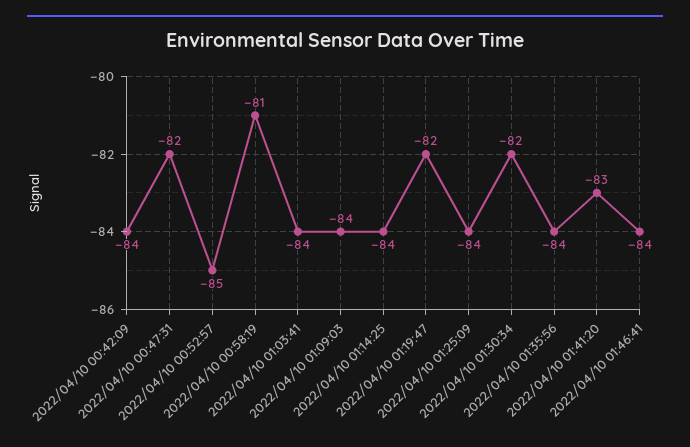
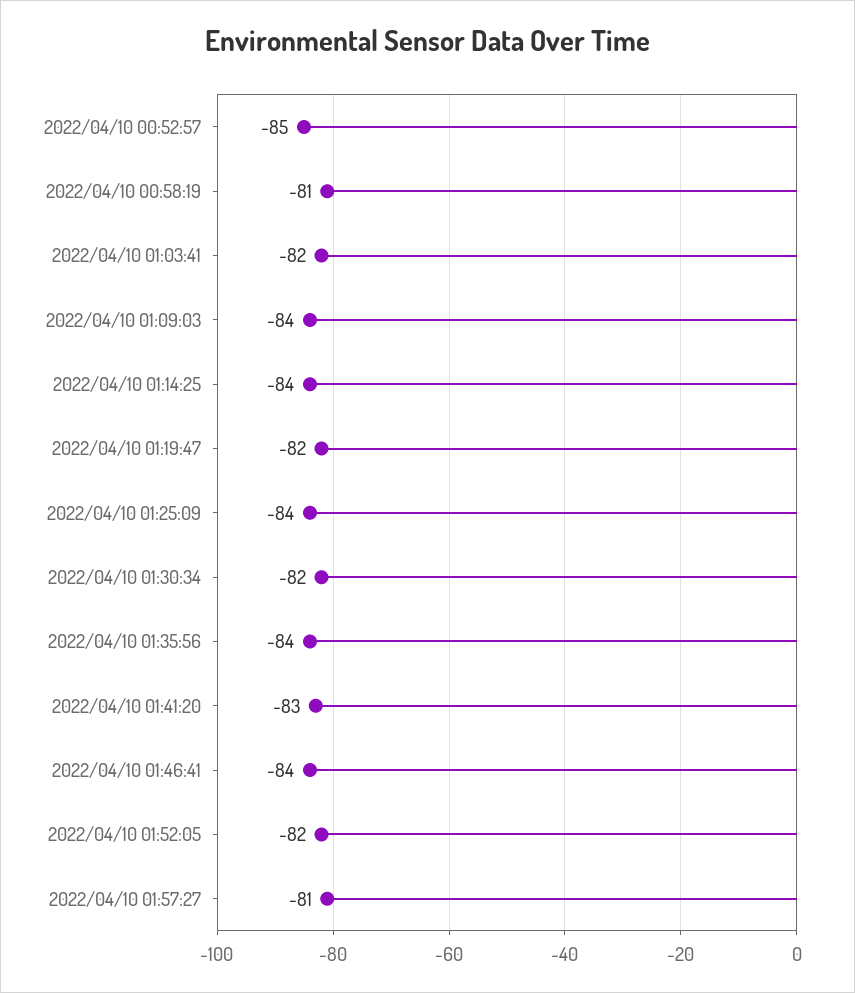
2022/04/10 00:42:09: -84 -> none
2022/04/10 00:47:31: -82 -> none
2022/04/10 01:03:41: -84 -> -82
2022/04/10 01:52:05: none -> -82
2022/04/10 01:57:27: none -> -81

